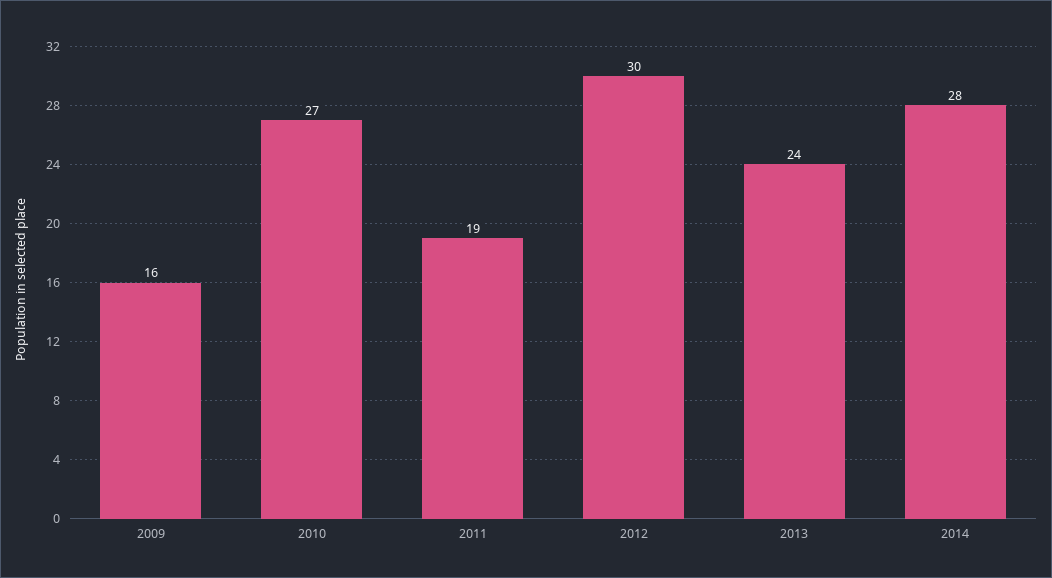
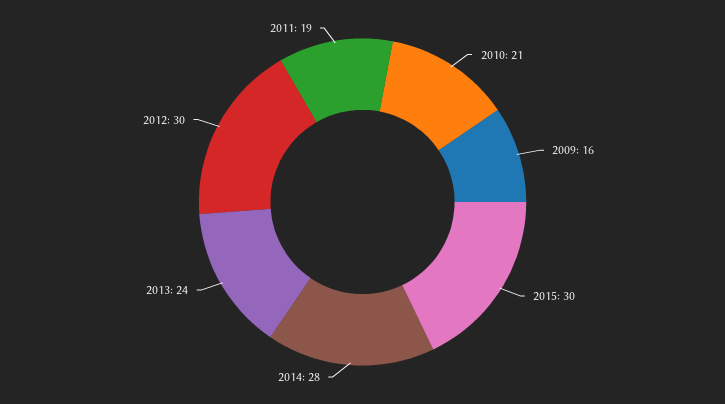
2010: 27 -> 21
2015: none -> 30

